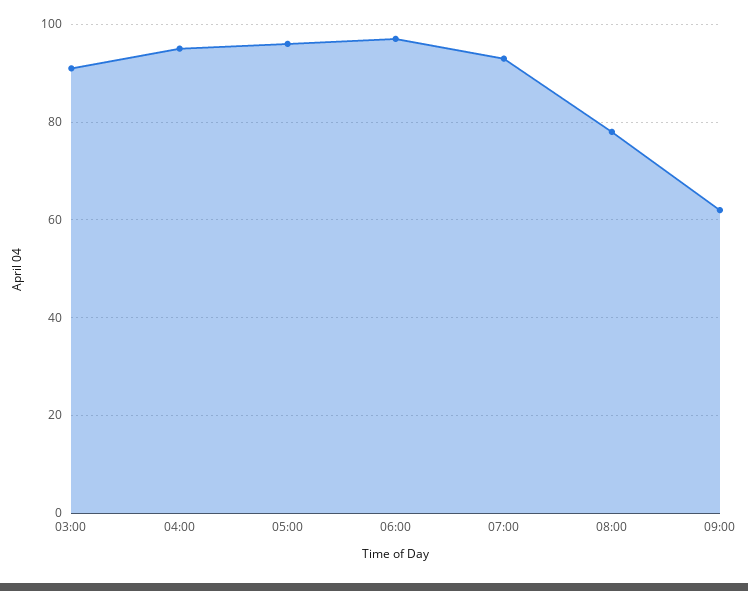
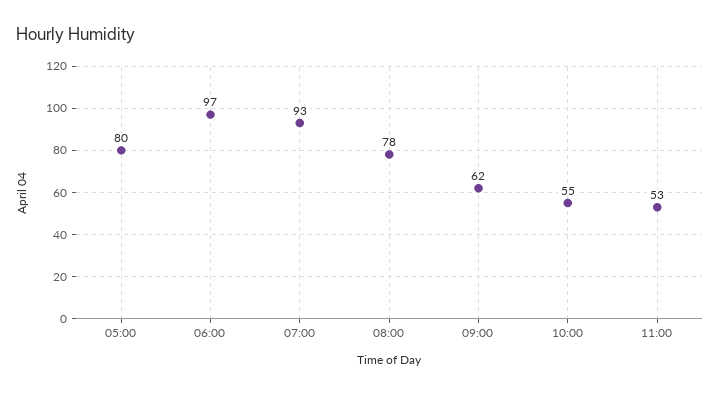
03:00: 90 -> none
04:00: 95 -> none
05:00: 95 -> 80
10:00: none -> 55
11:00: none -> 53

